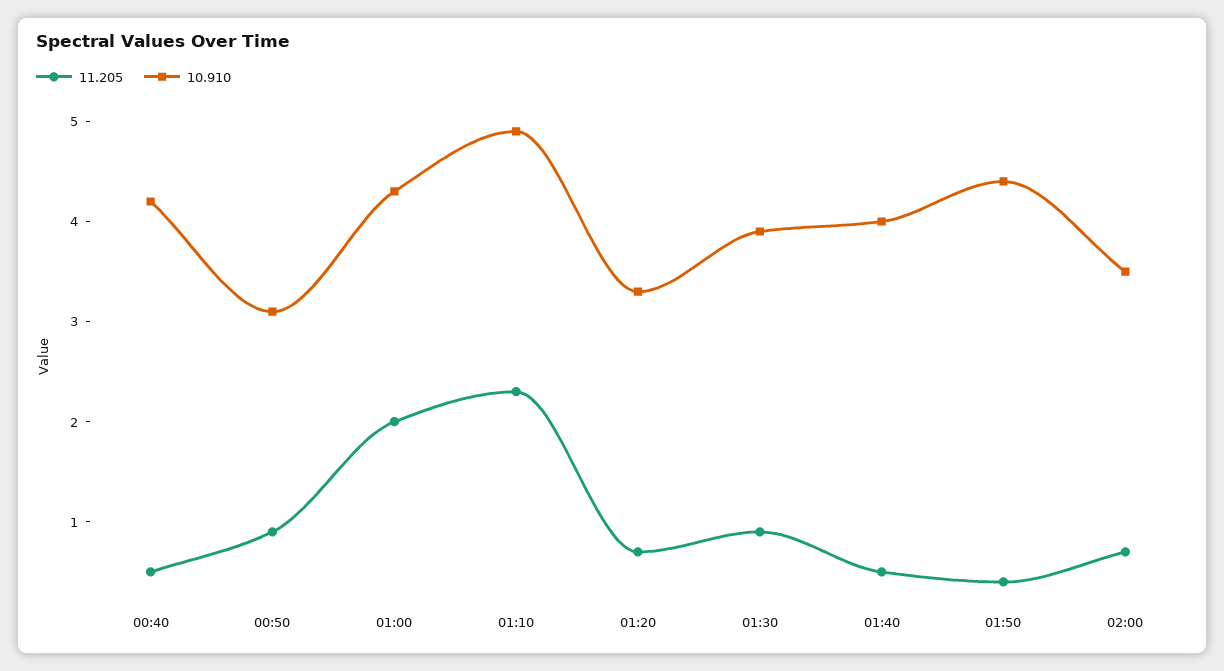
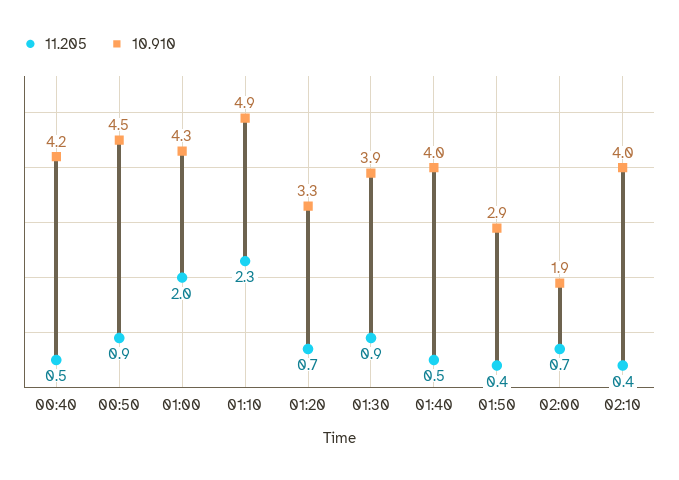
10.910, 00:50: 3.1 -> 4.5
10.910, 01:50: 4.4 -> 2.9
10.910, 02:00: 3.5 -> 1.9
11.205, 02:10: none -> 0.4
10.910, 02:10: none -> 4

